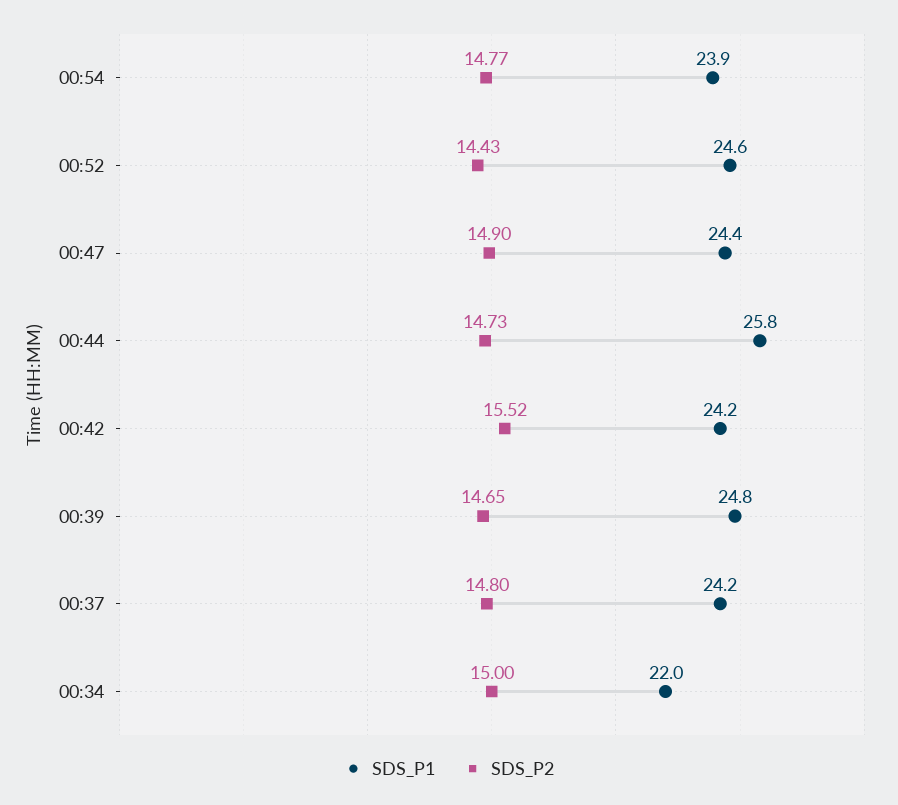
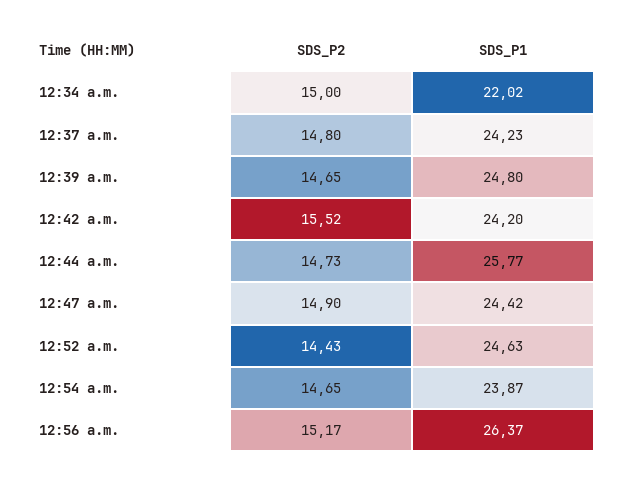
SDS_P2, 00:54: 14.77 -> 14.65
SDS_P2, 12:56 a.m.: none -> 15.17
SDS_P1, 12:56 a.m.: none -> 26.37

